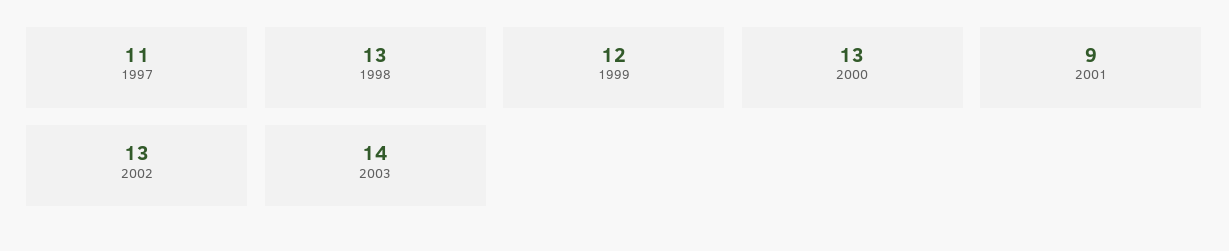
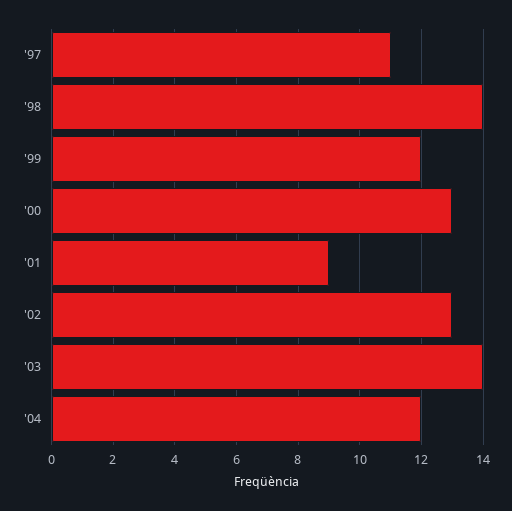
1998: 13 -> 14
'04: none -> 12

